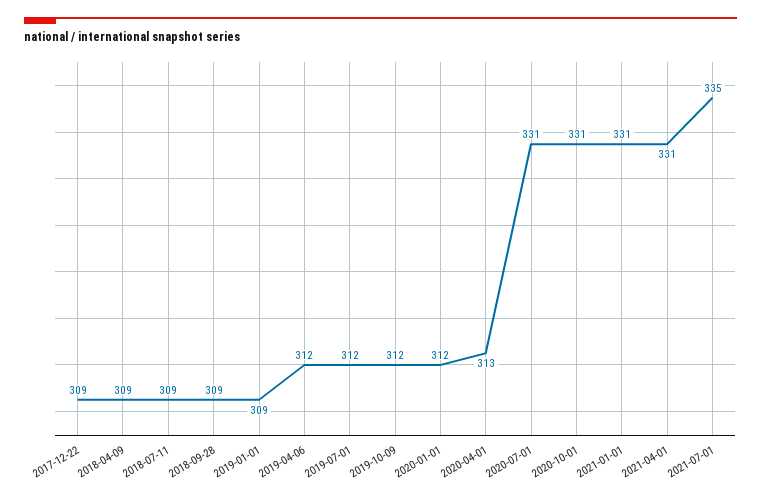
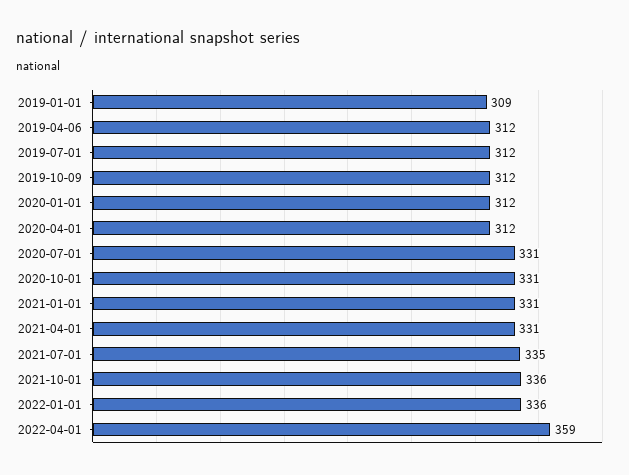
2017-12-22: 309 -> none
2018-04-09: 309 -> none
2018-07-11: 309 -> none
2018-09-28: 309 -> none
2020-04-01: 313 -> 312
2021-10-01: none -> 336
2022-01-01: none -> 336
2022-04-01: none -> 359

